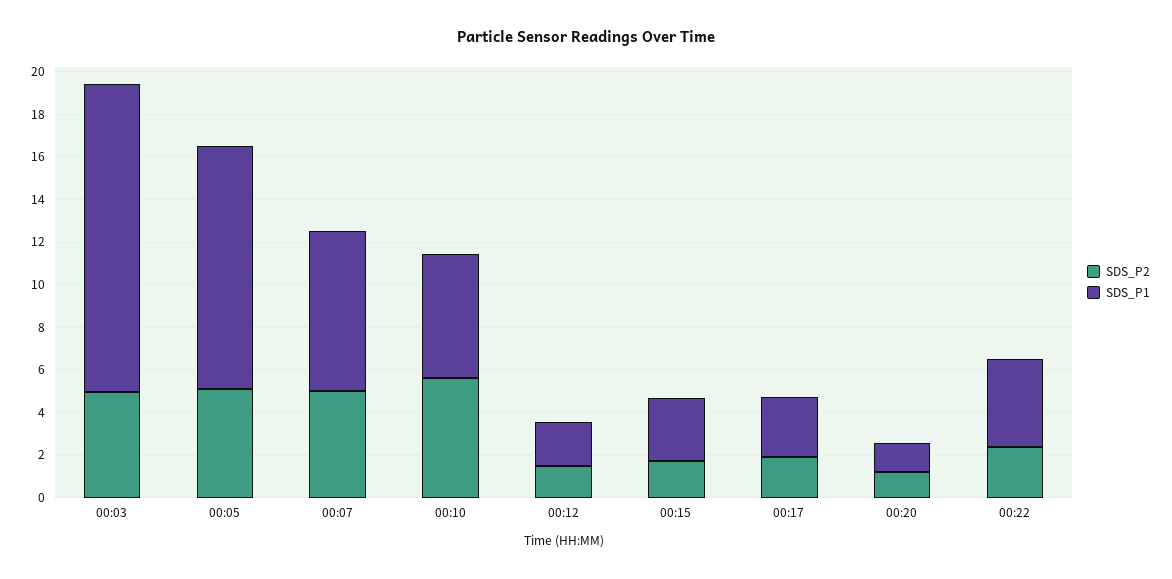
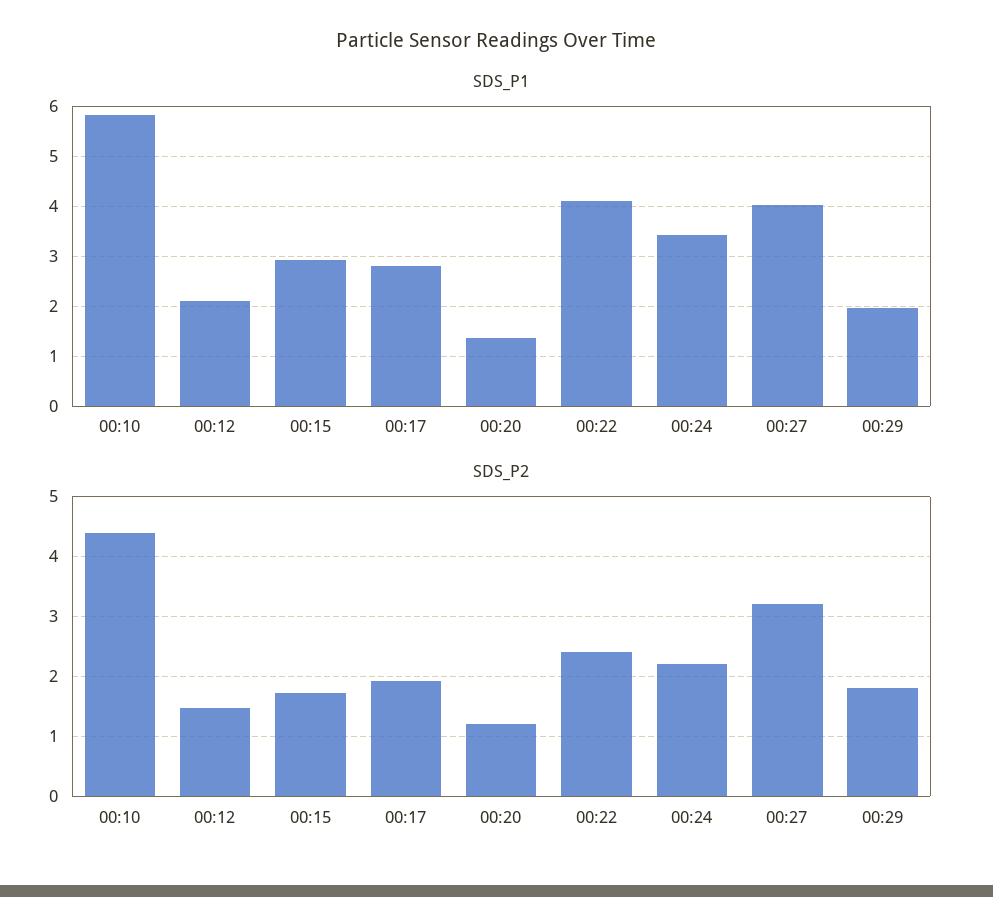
SDS_P2, 00:03: 5 -> none
SDS_P1, 00:03: 14.5 -> none
SDS_P2, 00:05: 5 -> none
SDS_P1, 00:05: 11.5 -> none
SDS_P2, 00:07: 5 -> none
SDS_P1, 00:07: 7.5 -> none
SDS_P2, 00:10: 5.5 -> 4.4
SDS_P1, 00:24: none -> 3.4
SDS_P1, 00:27: none -> 4
SDS_P1, 00:29: none -> 2
SDS_P2, 00:24: none -> 2.2
SDS_P2, 00:27: none -> 3.2
SDS_P2, 00:29: none -> 1.8

